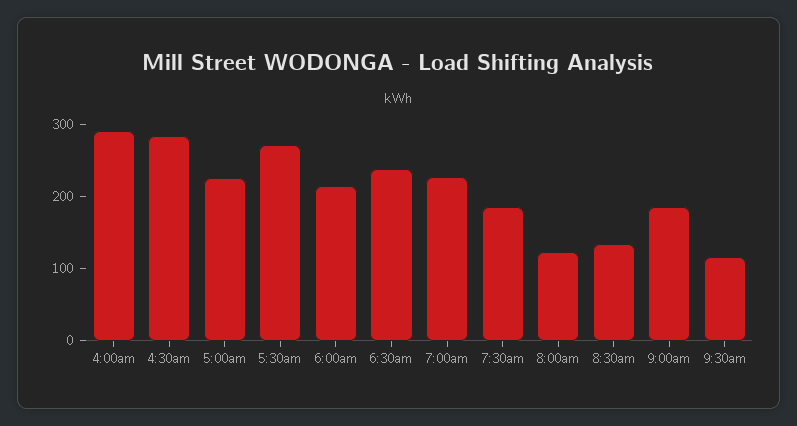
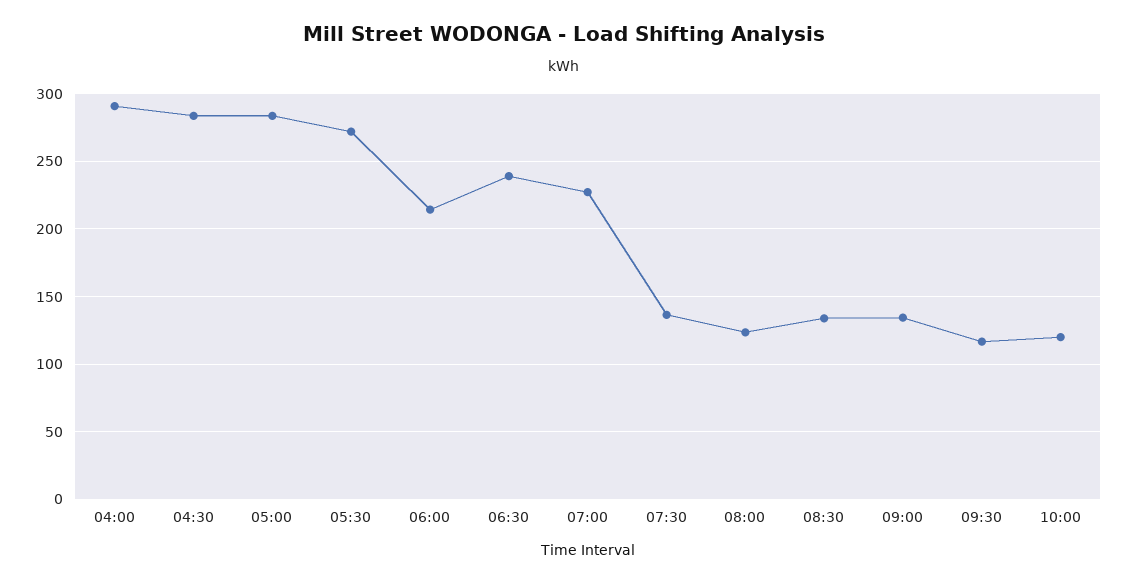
5:00am: 220 -> 285
7:30am: 180 -> 135
9:00am: 180 -> 135
10:00: none -> 120

